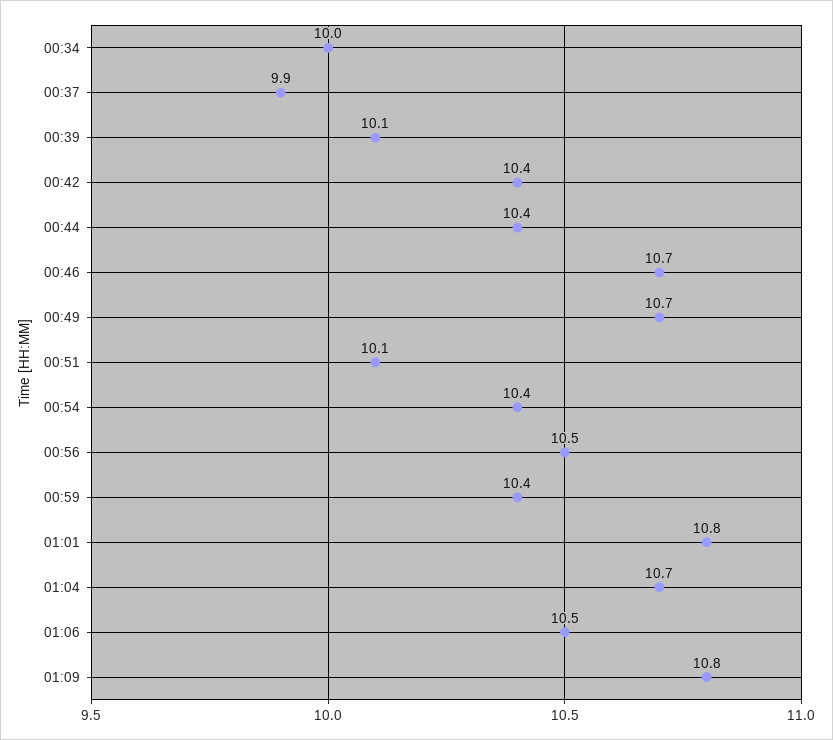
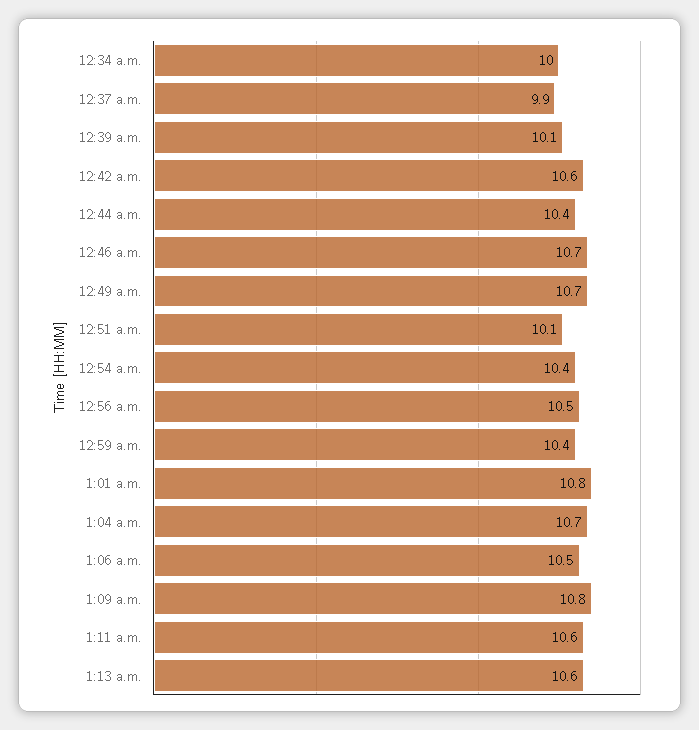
00:42: 10.4 -> 10.6
1:11 a.m.: none -> 10.6
1:13 a.m.: none -> 10.6

